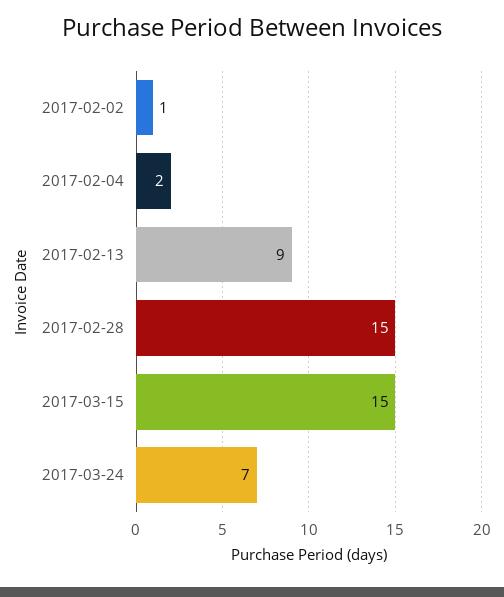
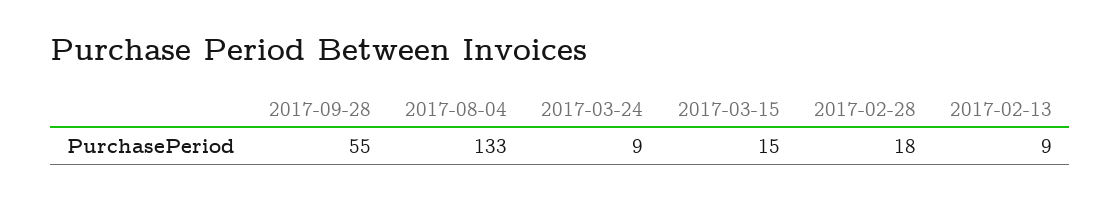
2017-02-02: 1 -> none
2017-02-04: 2 -> none
2017-02-28: 15 -> 18
2017-03-24: 7 -> 9
2017-09-28: none -> 55
2017-08-04: none -> 133

